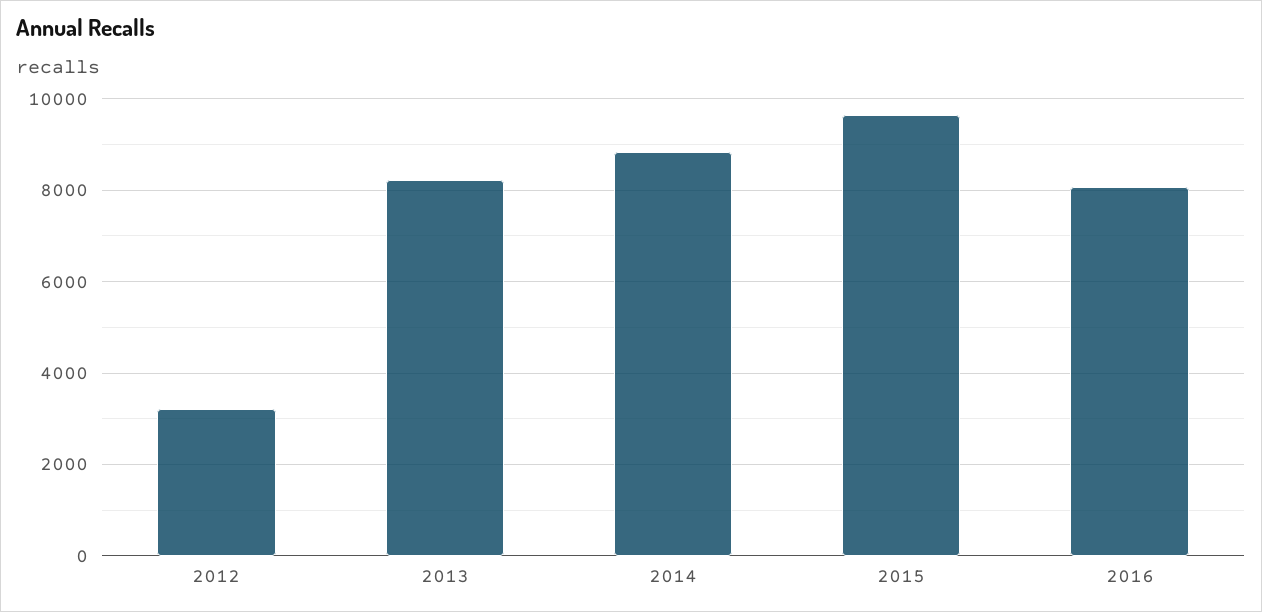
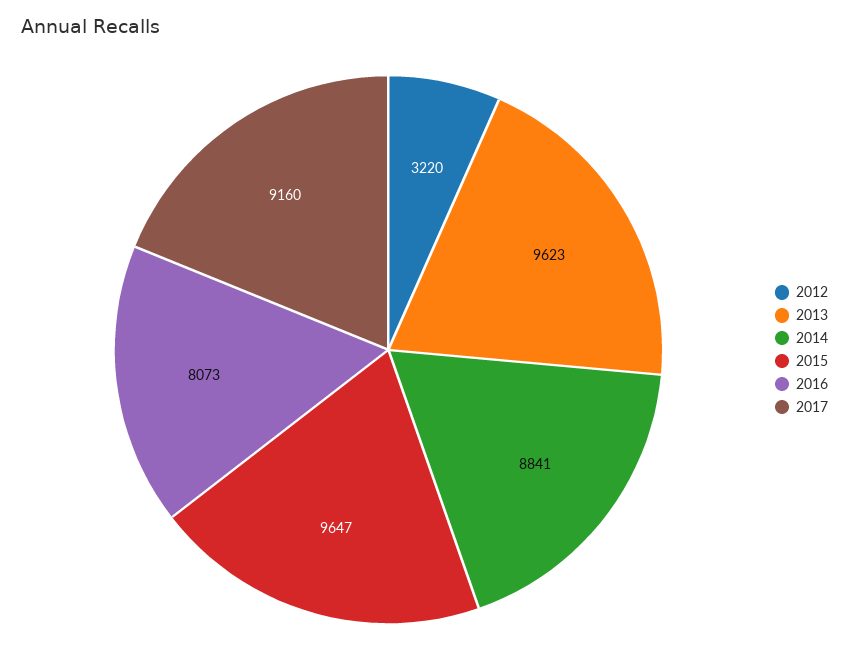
2013: 8200 -> 9623
2017: none -> 9160

